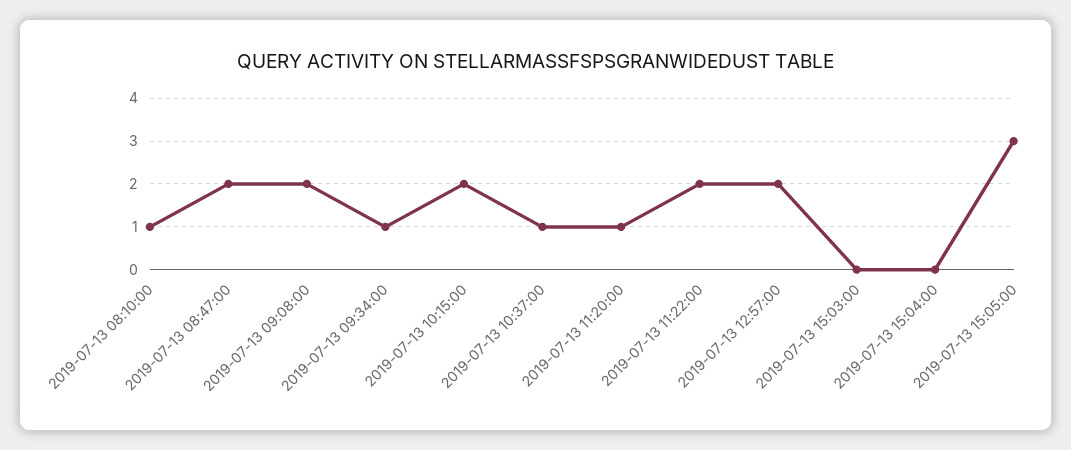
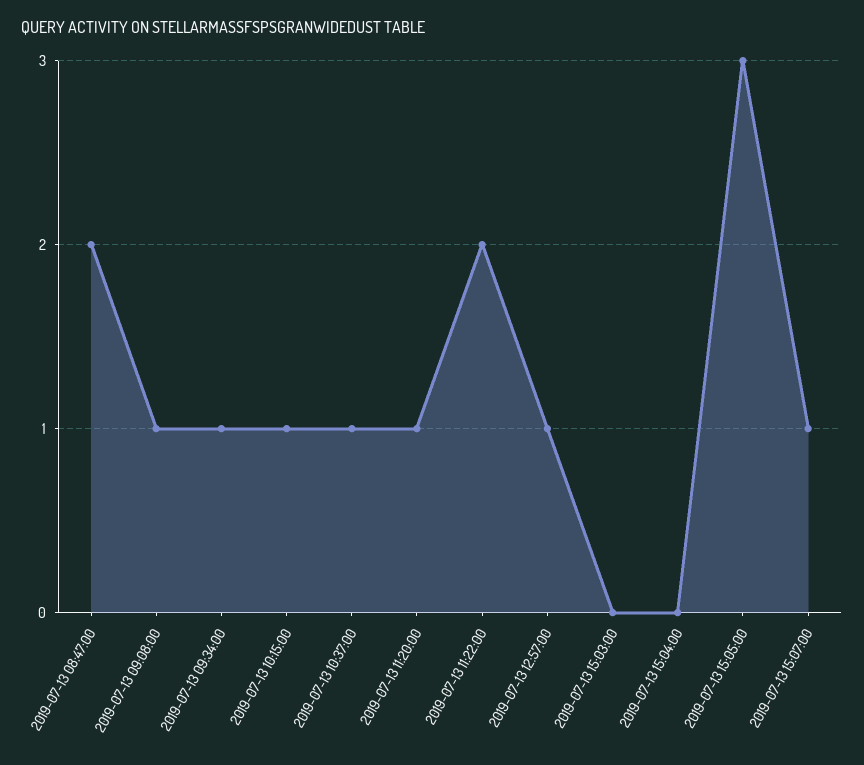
2019-07-13 08:10:00: 1 -> none
2019-07-13 09:08:00: 2 -> 1
2019-07-13 10:15:00: 2 -> 1
2019-07-13 12:57:00: 2 -> 1
2019-07-13 15:07:00: none -> 1

